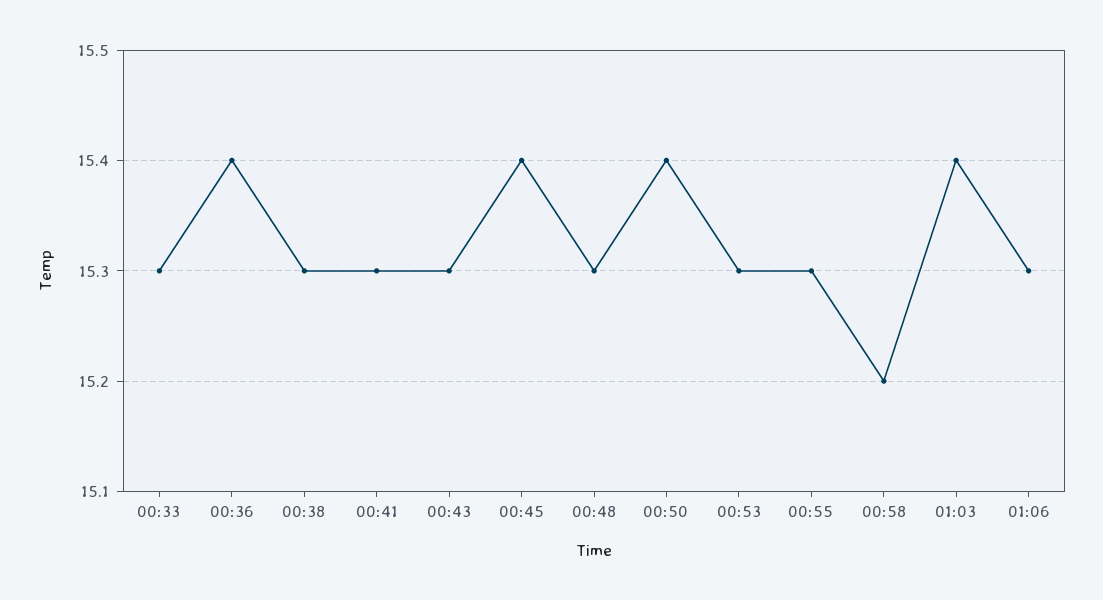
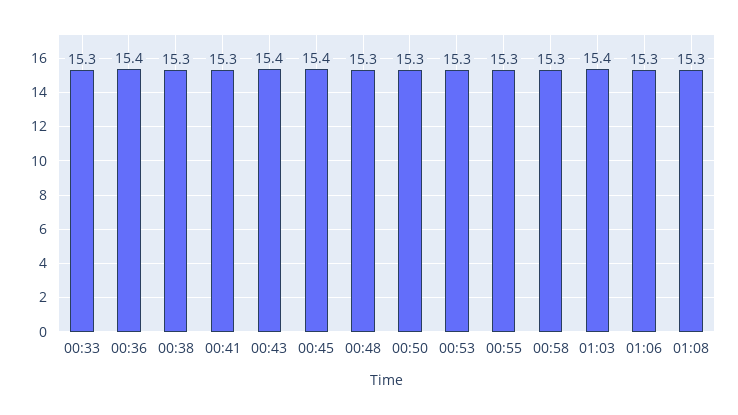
00:43: 15.3 -> 15.4
00:50: 15.4 -> 15.3
00:58: 15.2 -> 15.3
01:08: none -> 15.3

